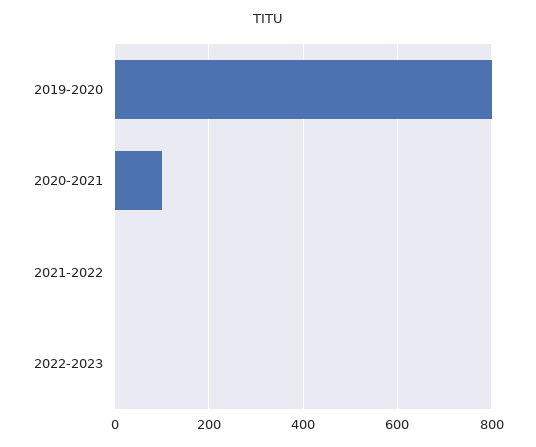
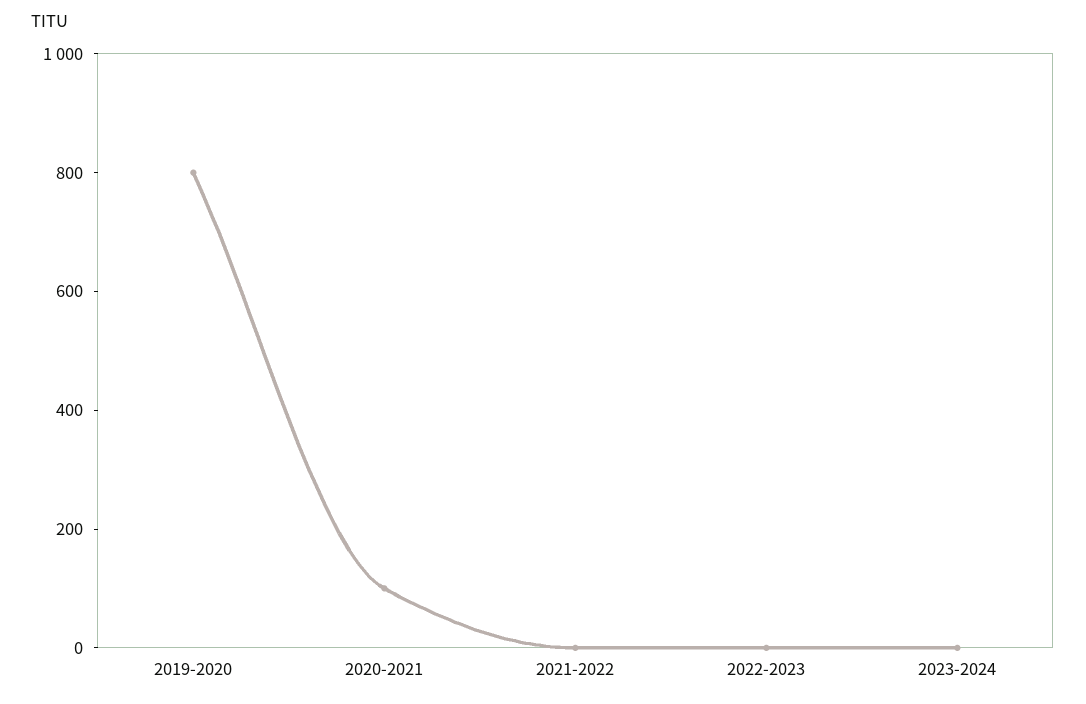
2023-2024: none -> 0

